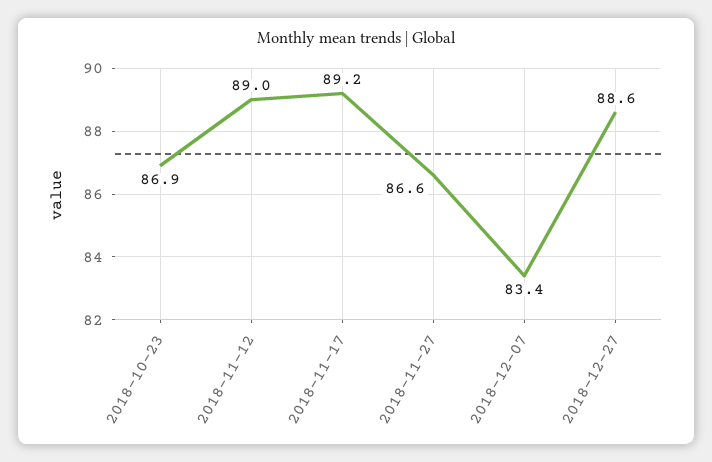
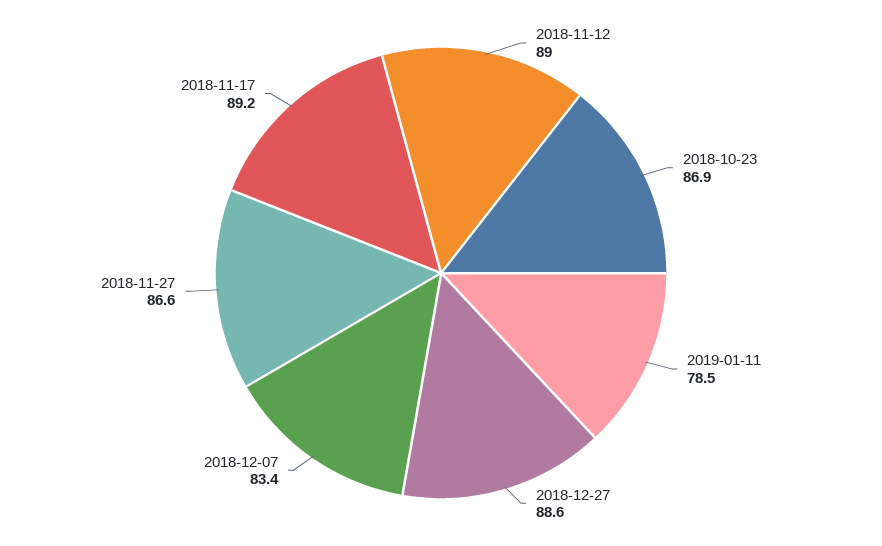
2019-01-11: none -> 78.5

